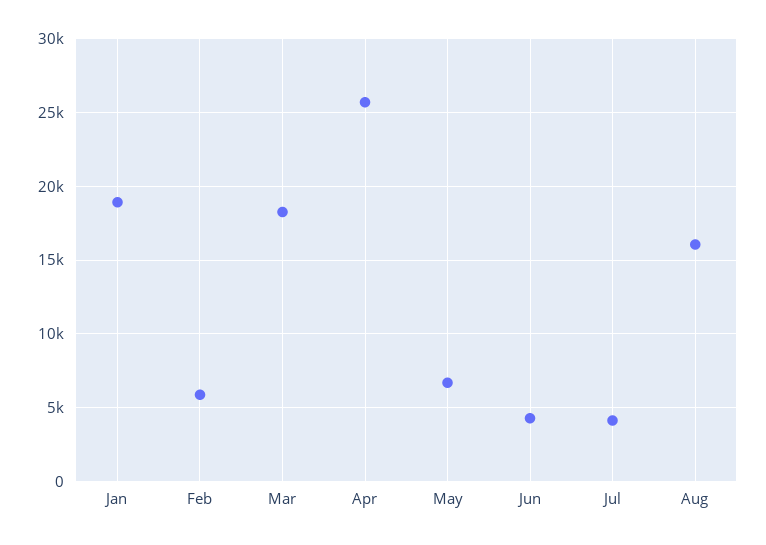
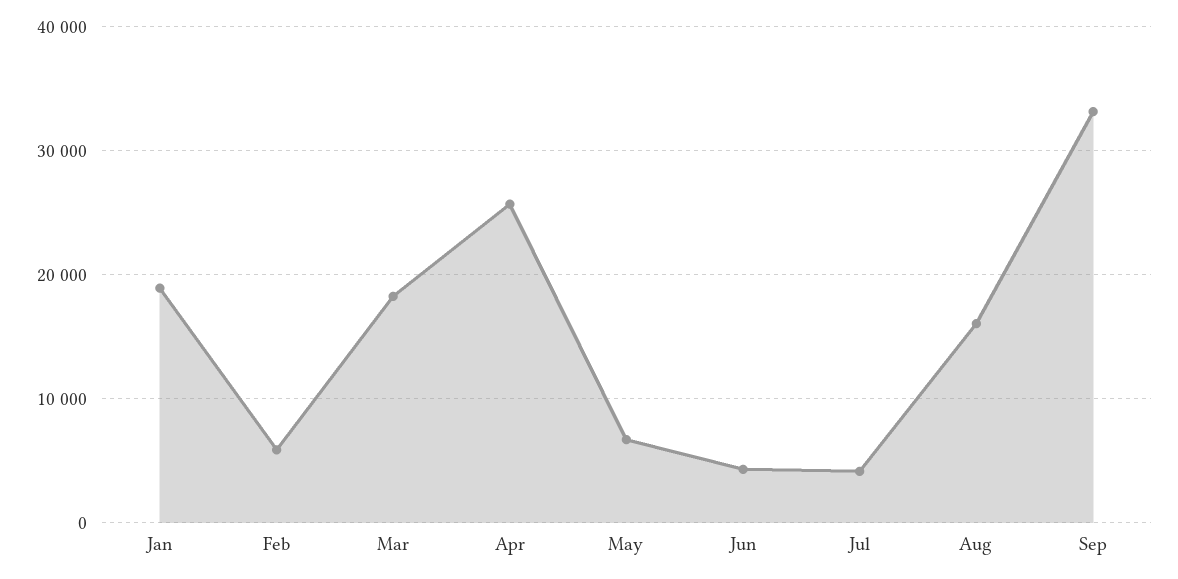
Sep: none -> 33000

